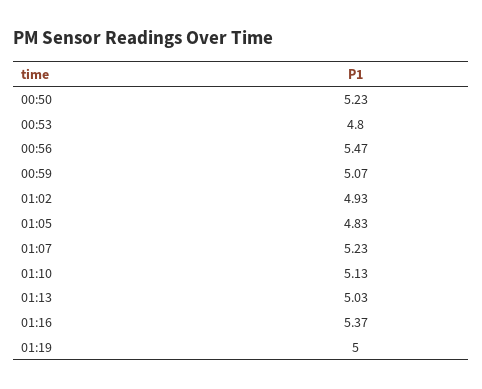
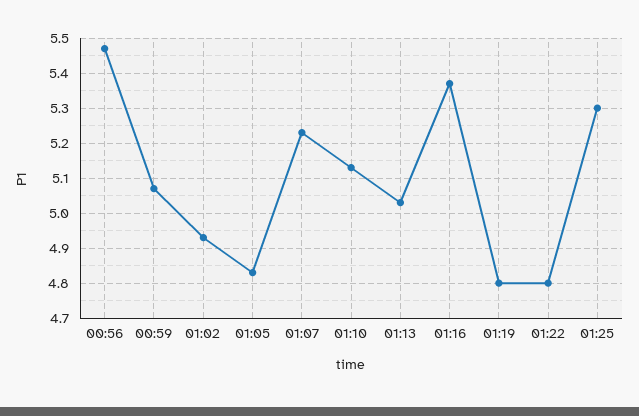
00:50: 5.23 -> none
00:53: 4.8 -> none
01:19: 5 -> 4.8
01:22: none -> 4.8
01:25: none -> 5.3

